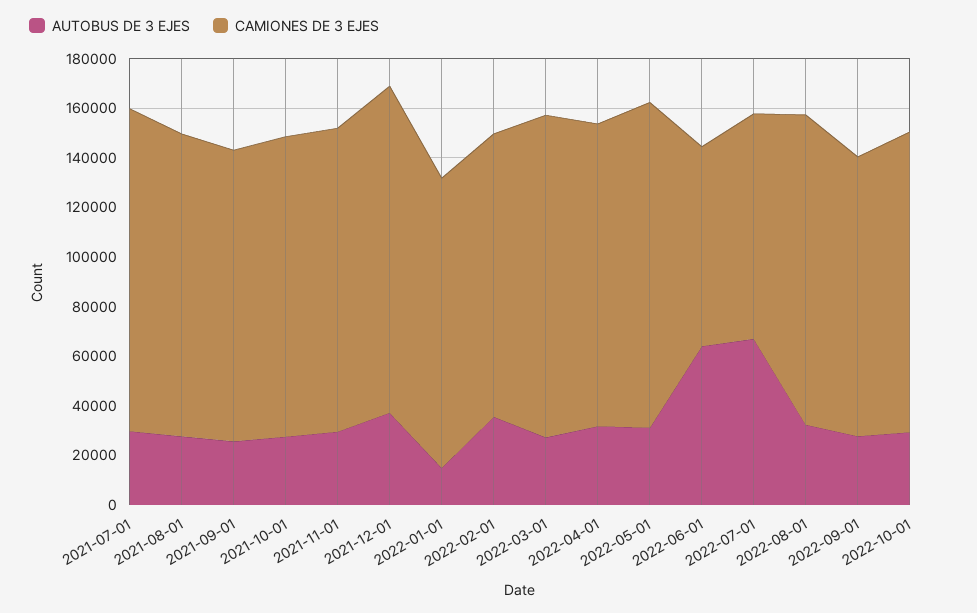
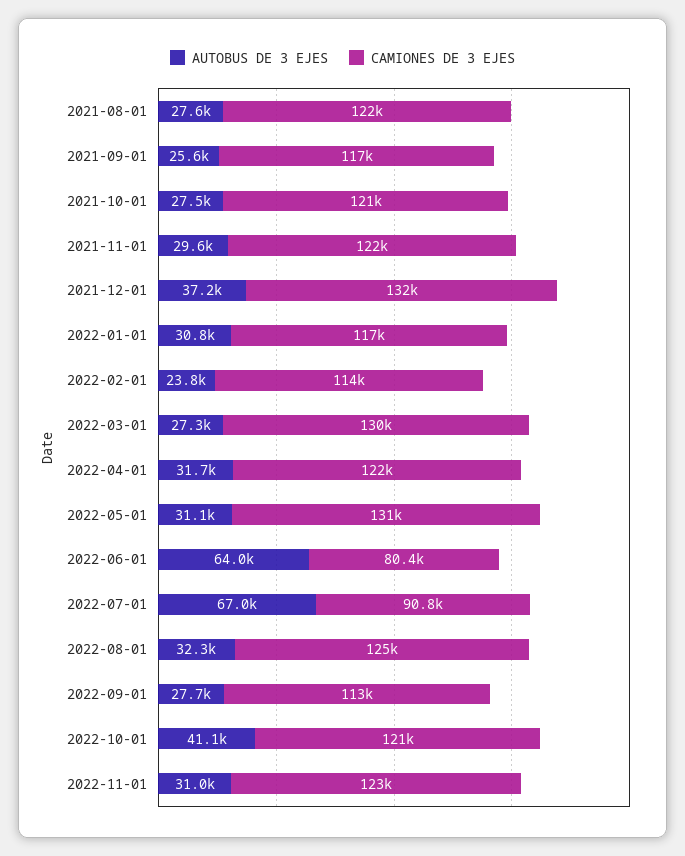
AUTOBUS DE 3 EJES, 2021-07-01: 30000 -> none
CAMIONES DE 3 EJES, 2021-07-01: 130000 -> none
AUTOBUS DE 3 EJES, 2022-01-01: 15000 -> 30800
AUTOBUS DE 3 EJES, 2022-02-01: 35000 -> 23800
AUTOBUS DE 3 EJES, 2022-10-01: 30000 -> 41100
AUTOBUS DE 3 EJES, 2022-11-01: none -> 31000
CAMIONES DE 3 EJES, 2022-11-01: none -> 123000

